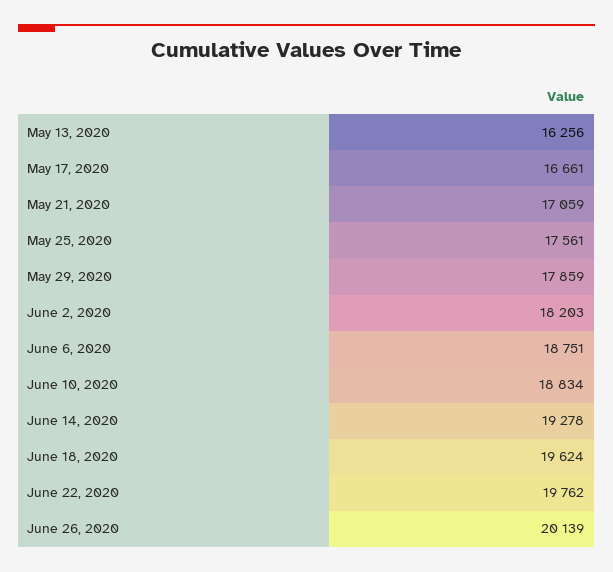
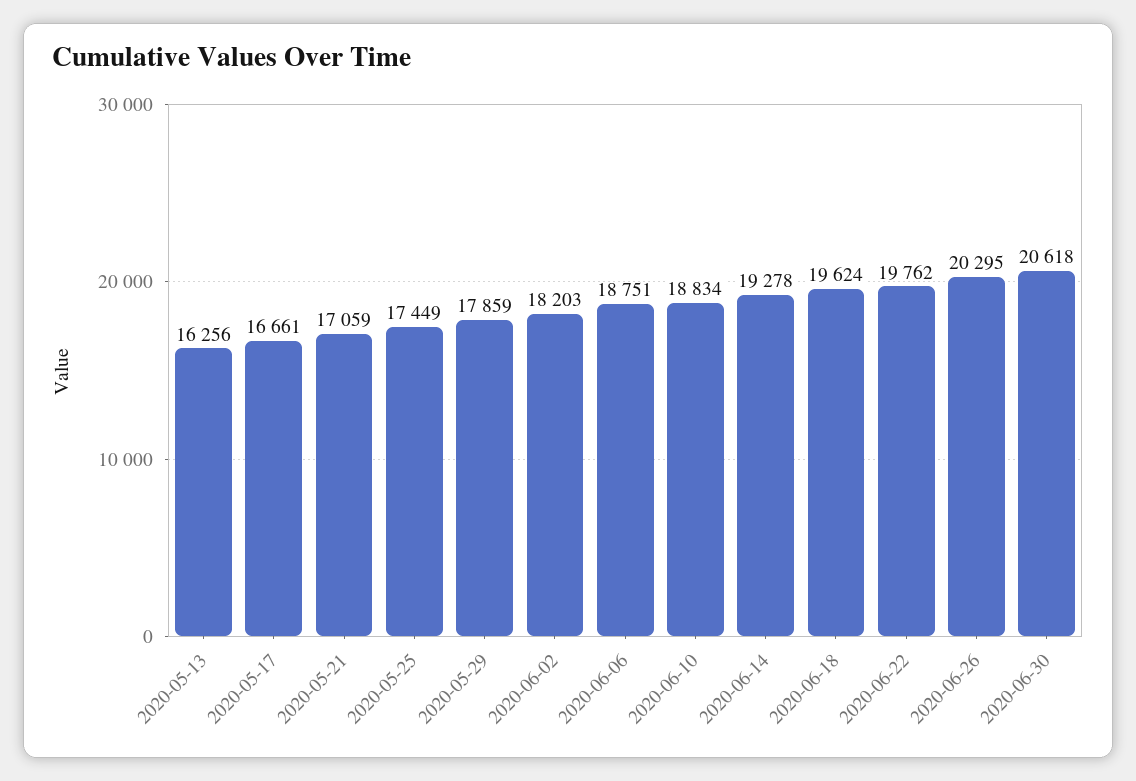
May 25, 2020: 17561 -> 17449
June 26, 2020: 20139 -> 20295
2020-06-30: none -> 20618

